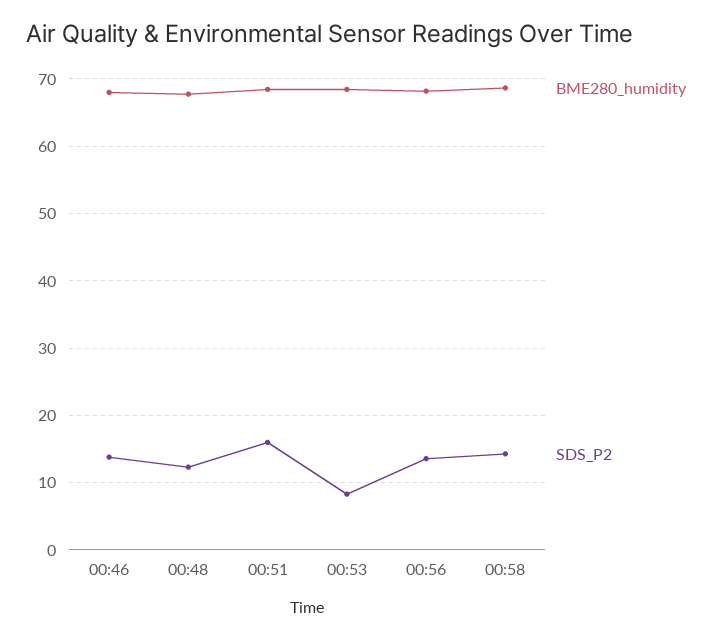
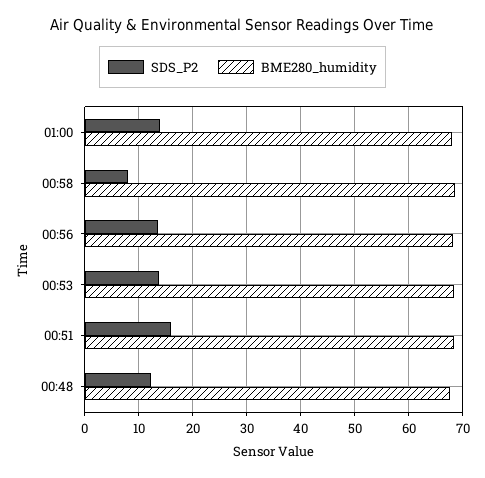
BME280_humidity, 00:46: 68 -> none
SDS_P2, 00:46: 14 -> none
SDS_P2, 00:53: 8 -> 14
SDS_P2, 00:58: 14 -> 8
SDS_P2, 01:00: none -> 14
BME280_humidity, 01:00: none -> 68

